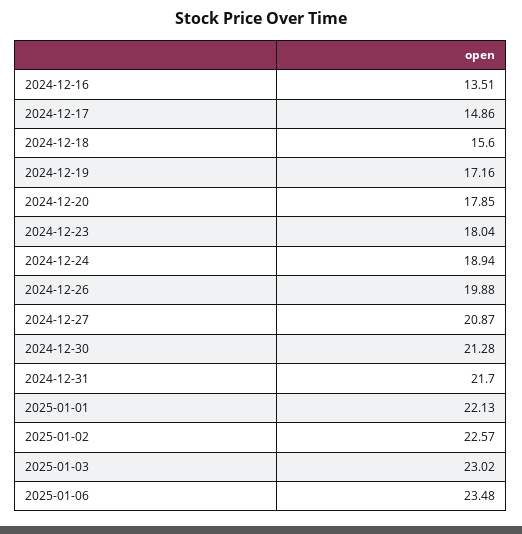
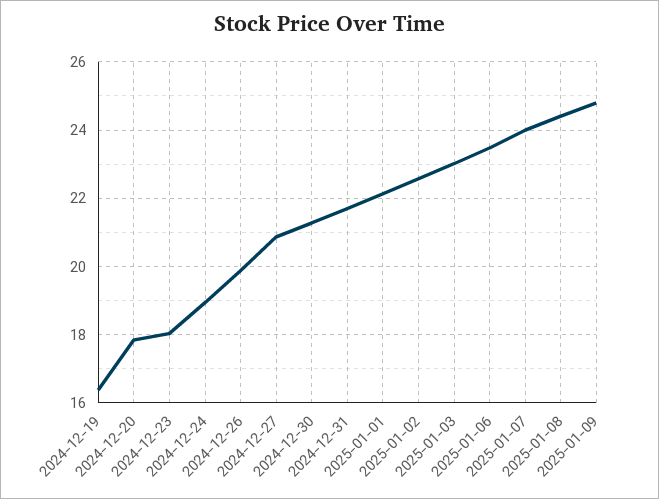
2024-12-16: 13.51 -> none
2024-12-17: 14.86 -> none
2024-12-18: 15.6 -> none
2024-12-19: 17.16 -> 16.4
2025-01-07: none -> 24
2025-01-08: none -> 24.4
2025-01-09: none -> 24.8

